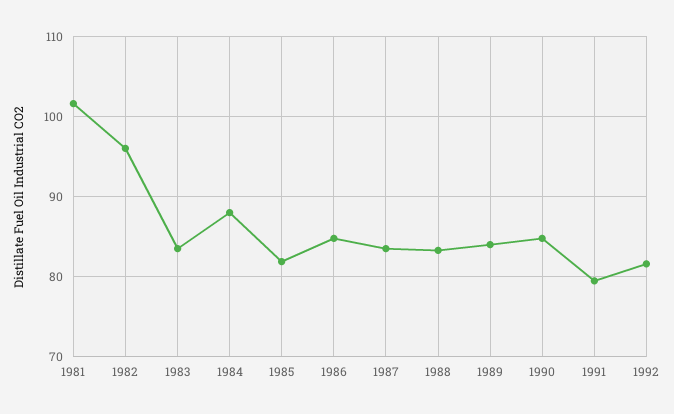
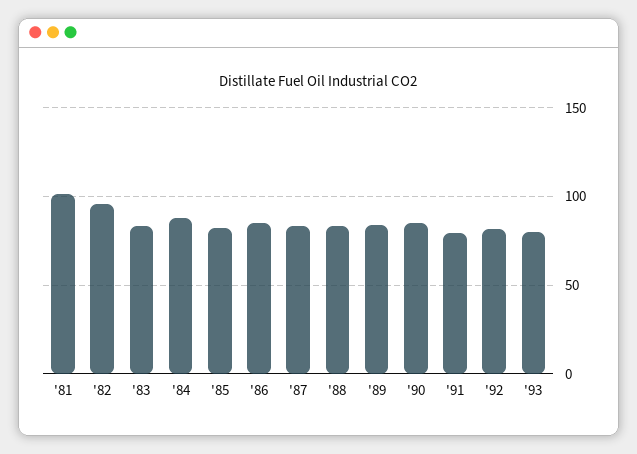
'93: none -> 80

